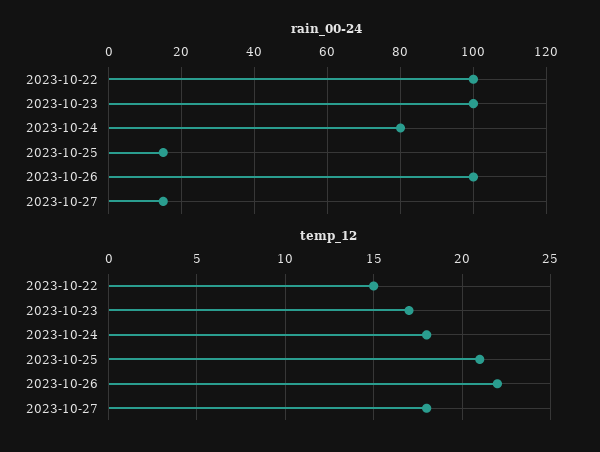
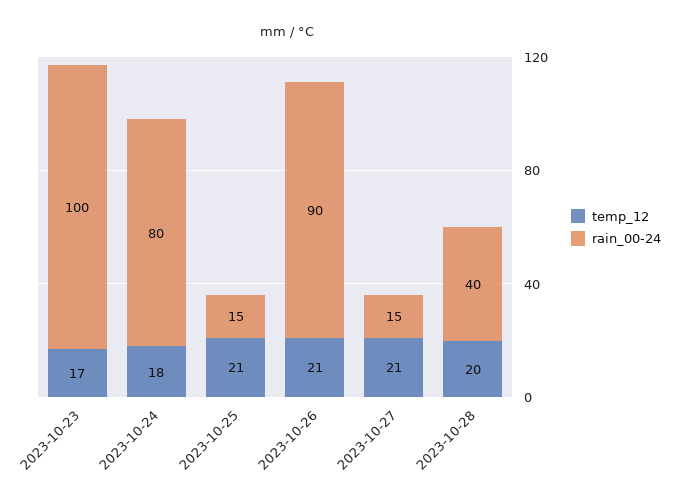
rain_00-24, 2023-10-22: 100 -> none
rain_00-24, 2023-10-26: 100 -> 90
temp_12, 2023-10-22: 15 -> none
temp_12, 2023-10-26: 22 -> 21
temp_12, 2023-10-27: 18 -> 21
temp_12, 2023-10-28: none -> 20
rain_00-24, 2023-10-28: none -> 40

